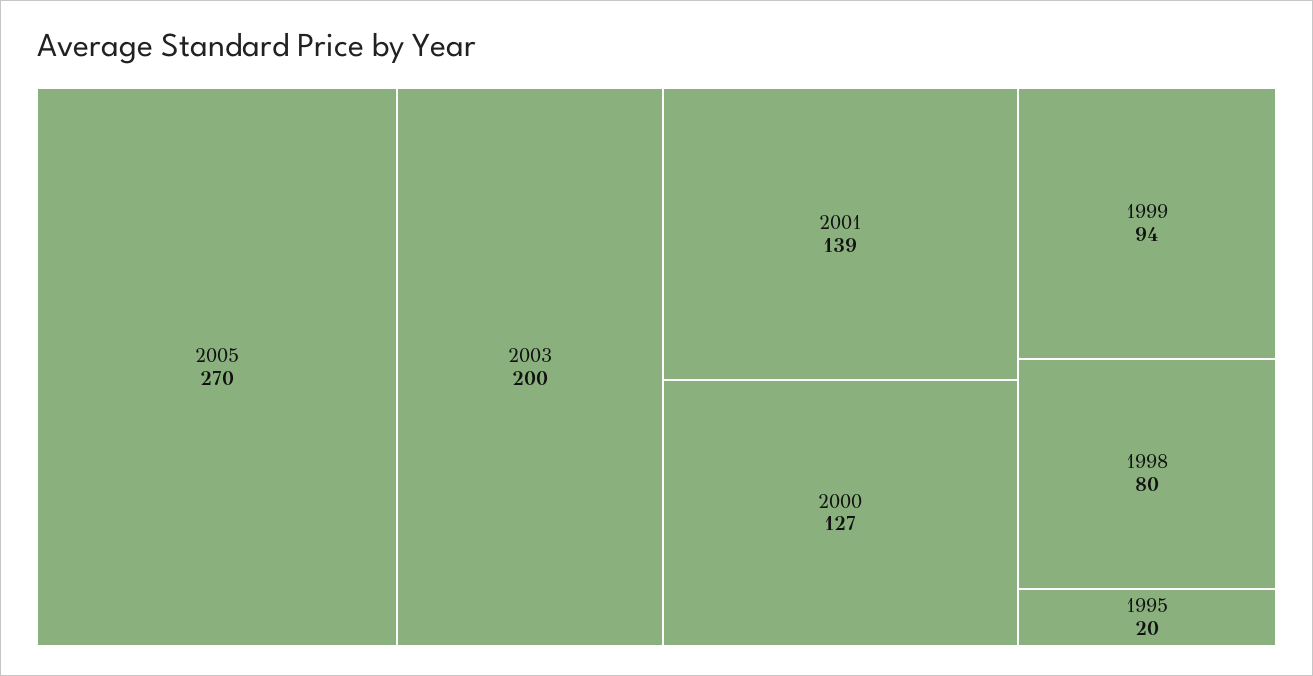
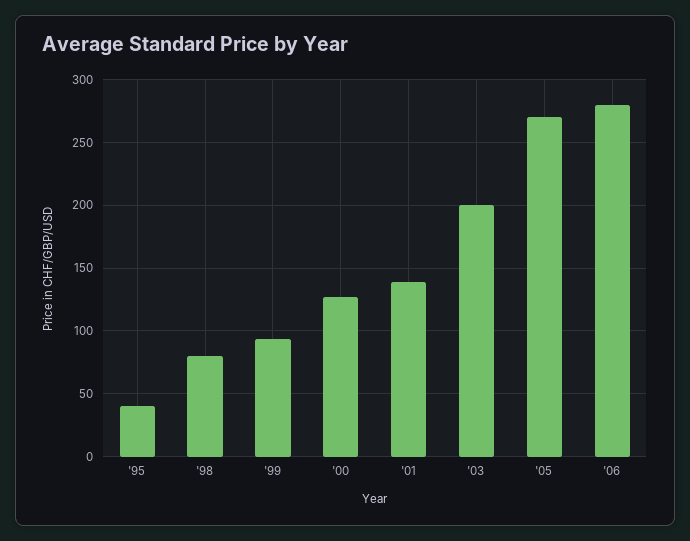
1995: 20 -> 40
'06: none -> 280

